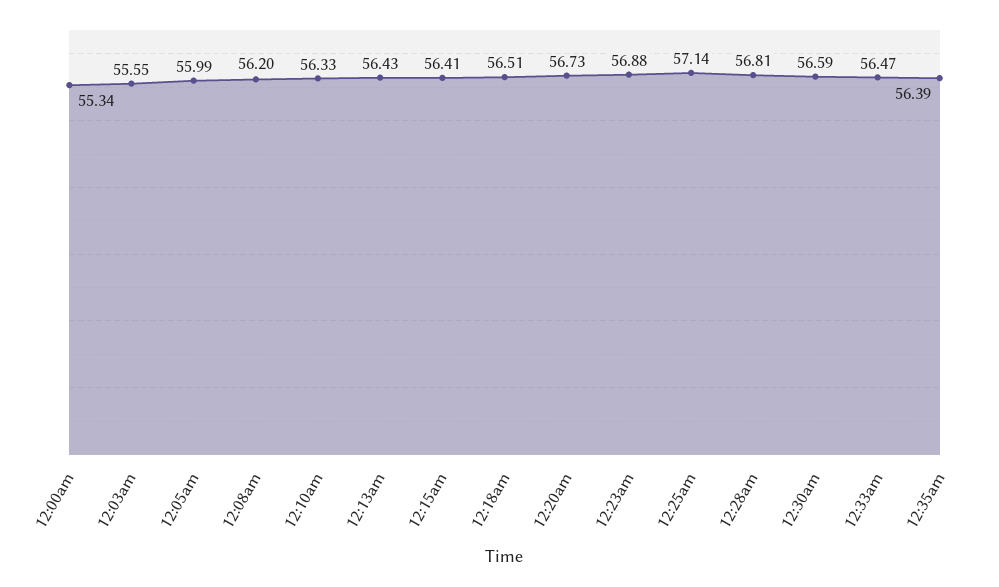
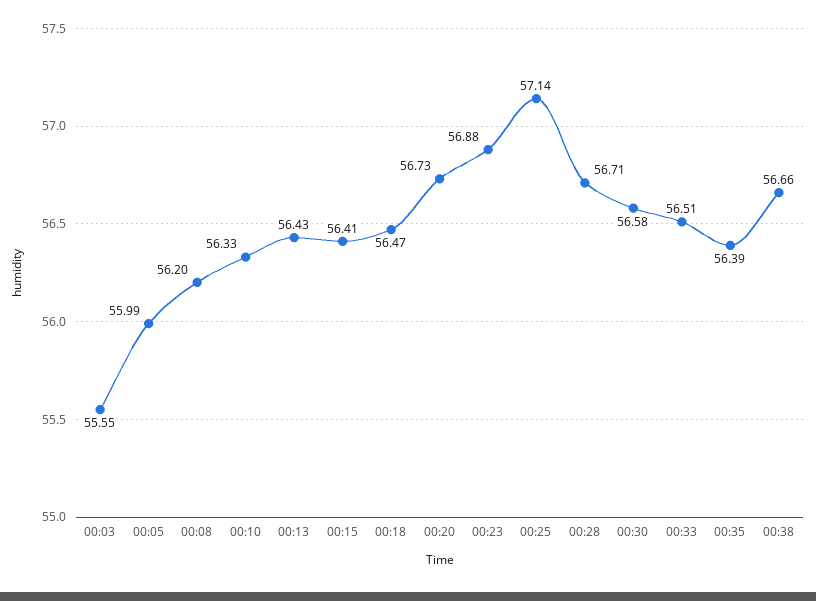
12:00am: 55.34 -> none
12:18am: 56.51 -> 56.47
12:28am: 56.81 -> 56.71
12:30am: 56.59 -> 56.58
12:33am: 56.47 -> 56.51
00:38: none -> 56.66

